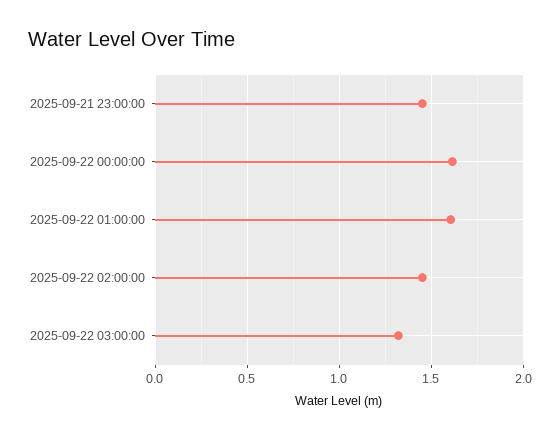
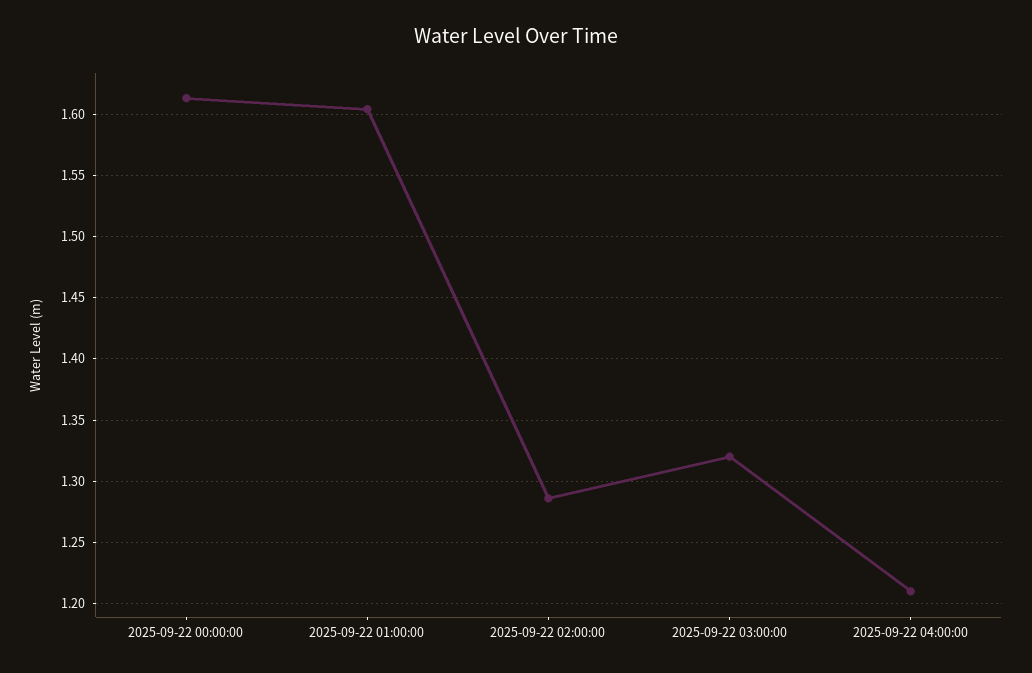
2025-09-21 23:00:00: 1.45 -> none
2025-09-22 02:00:00: 1.45 -> 1.285
2025-09-22 04:00:00: none -> 1.21

